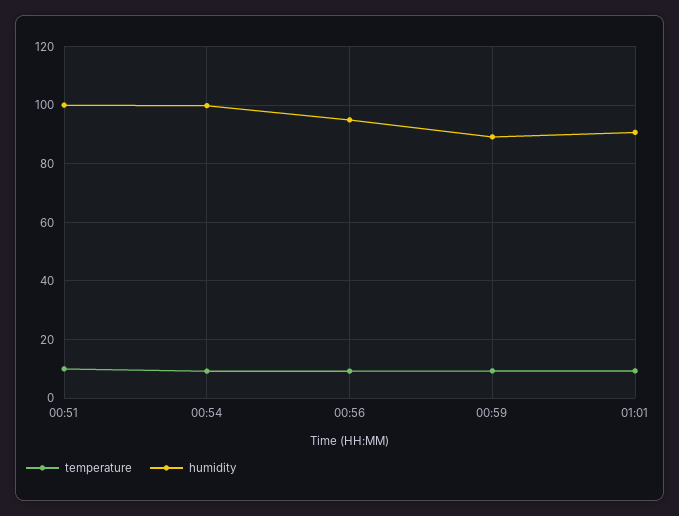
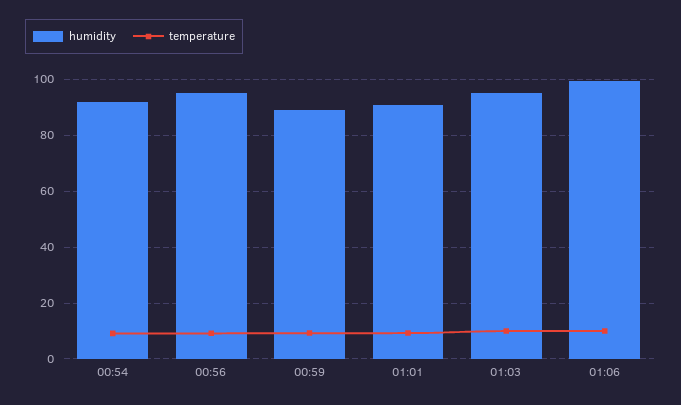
temperature, 00:51: 10 -> none
humidity, 00:51: 100 -> none
humidity, 00:54: 100 -> 92.5
humidity, 01:03: none -> 95
temperature, 01:03: none -> 10
humidity, 01:06: none -> 100
temperature, 01:06: none -> 10

